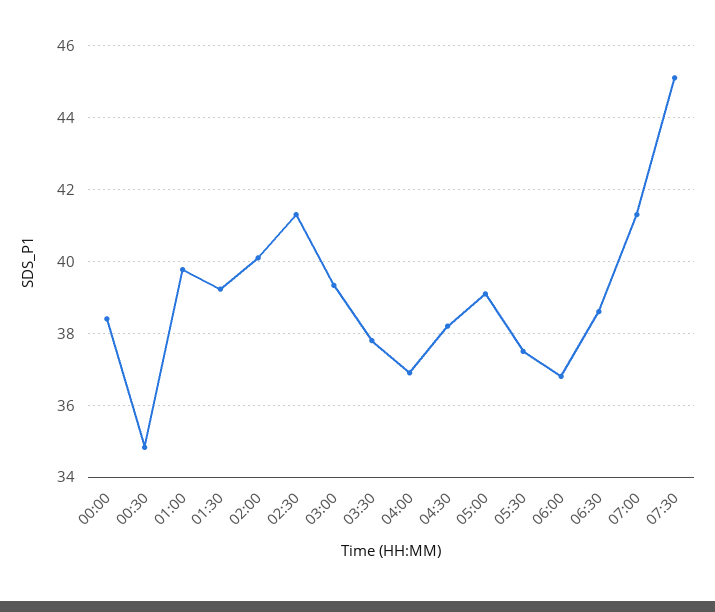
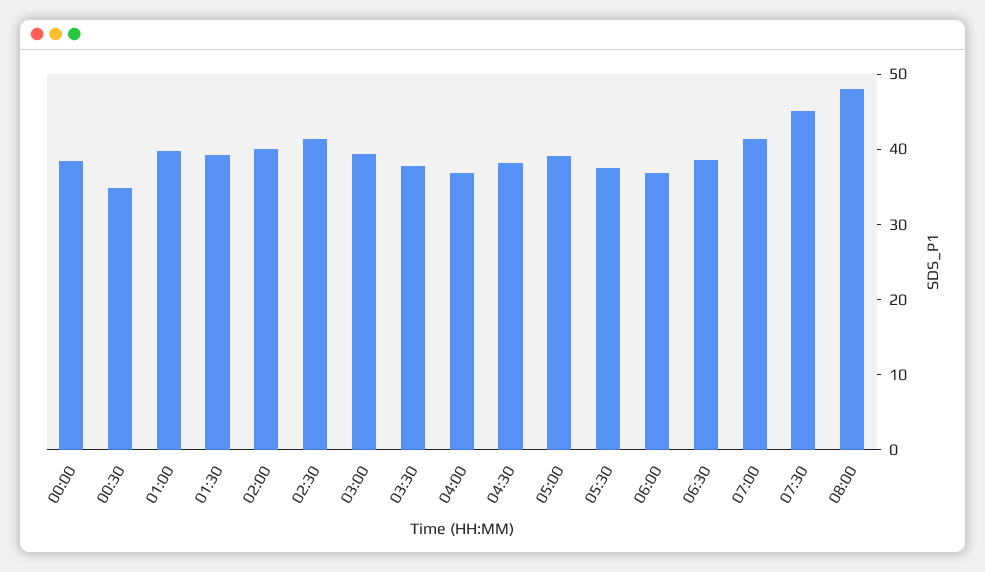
08:00: none -> 48

